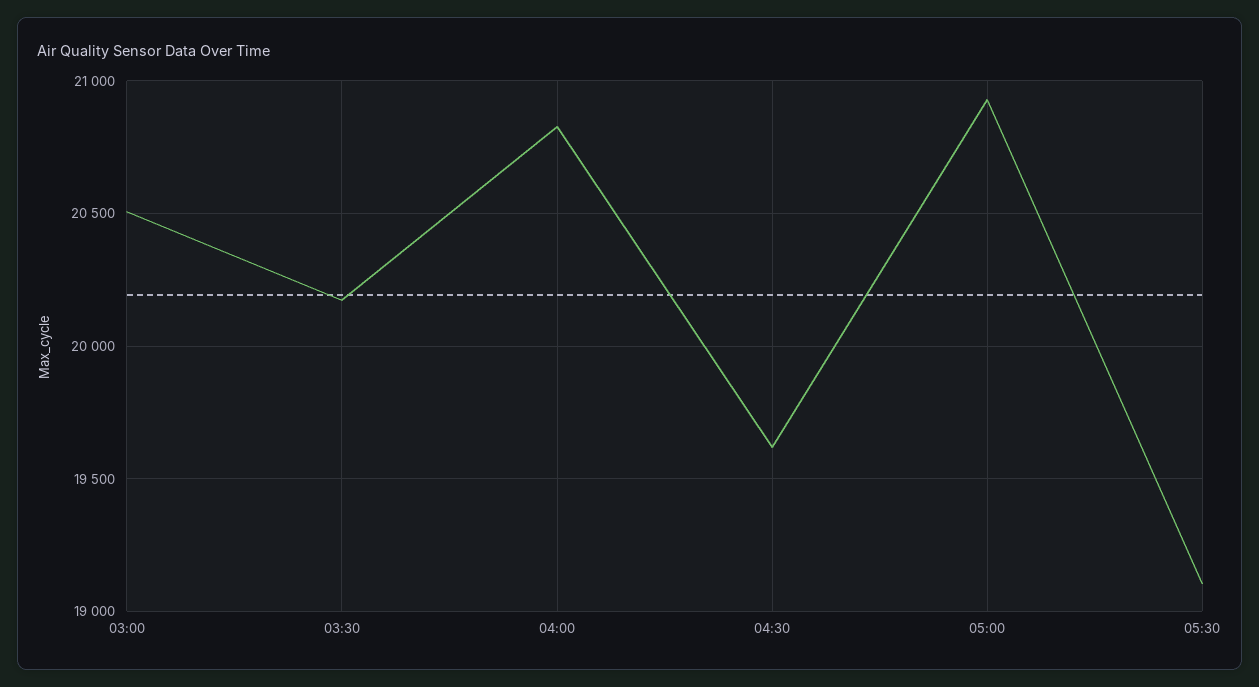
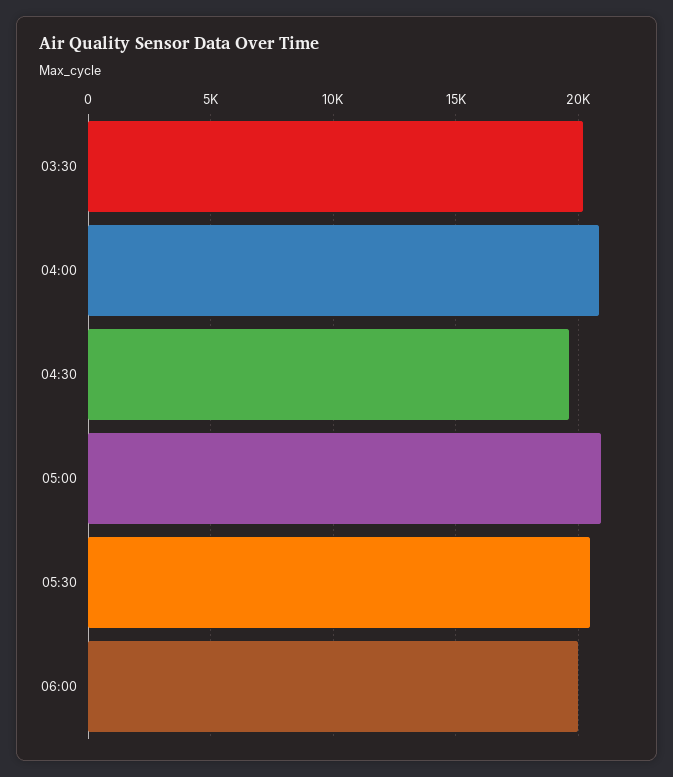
03:00: 20500 -> none
05:30: 19100 -> 20500
06:00: none -> 20000

